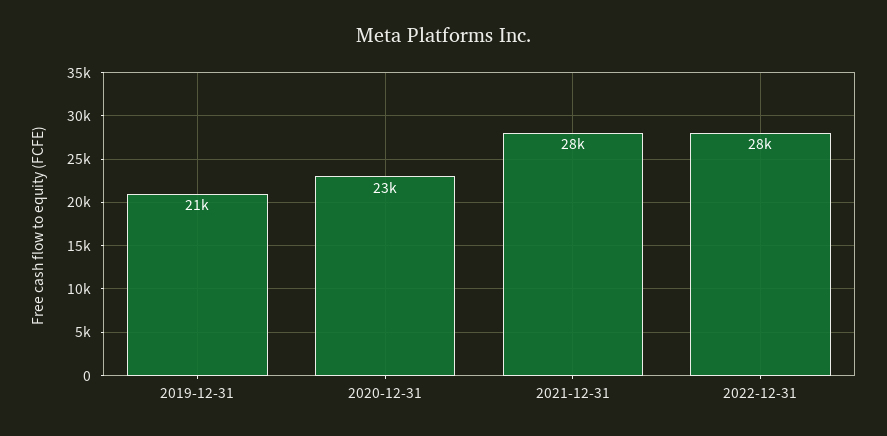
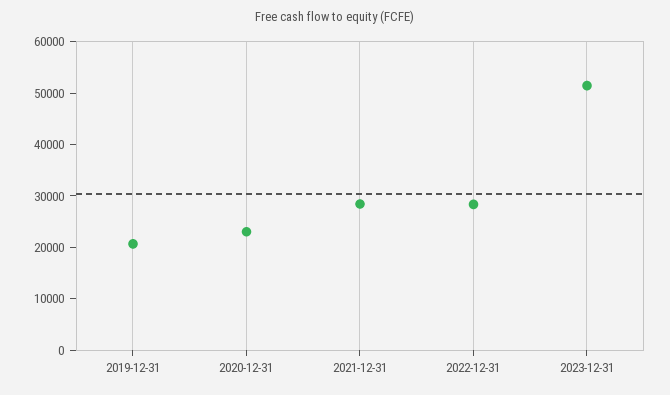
2023-12-31: none -> 52000

